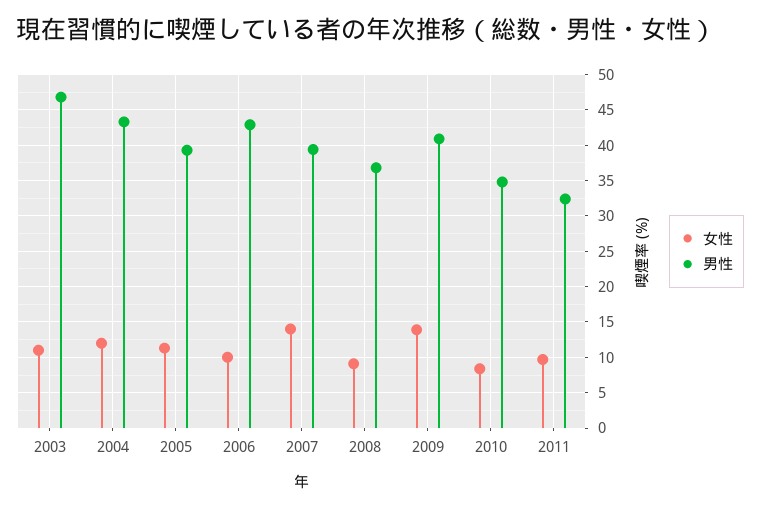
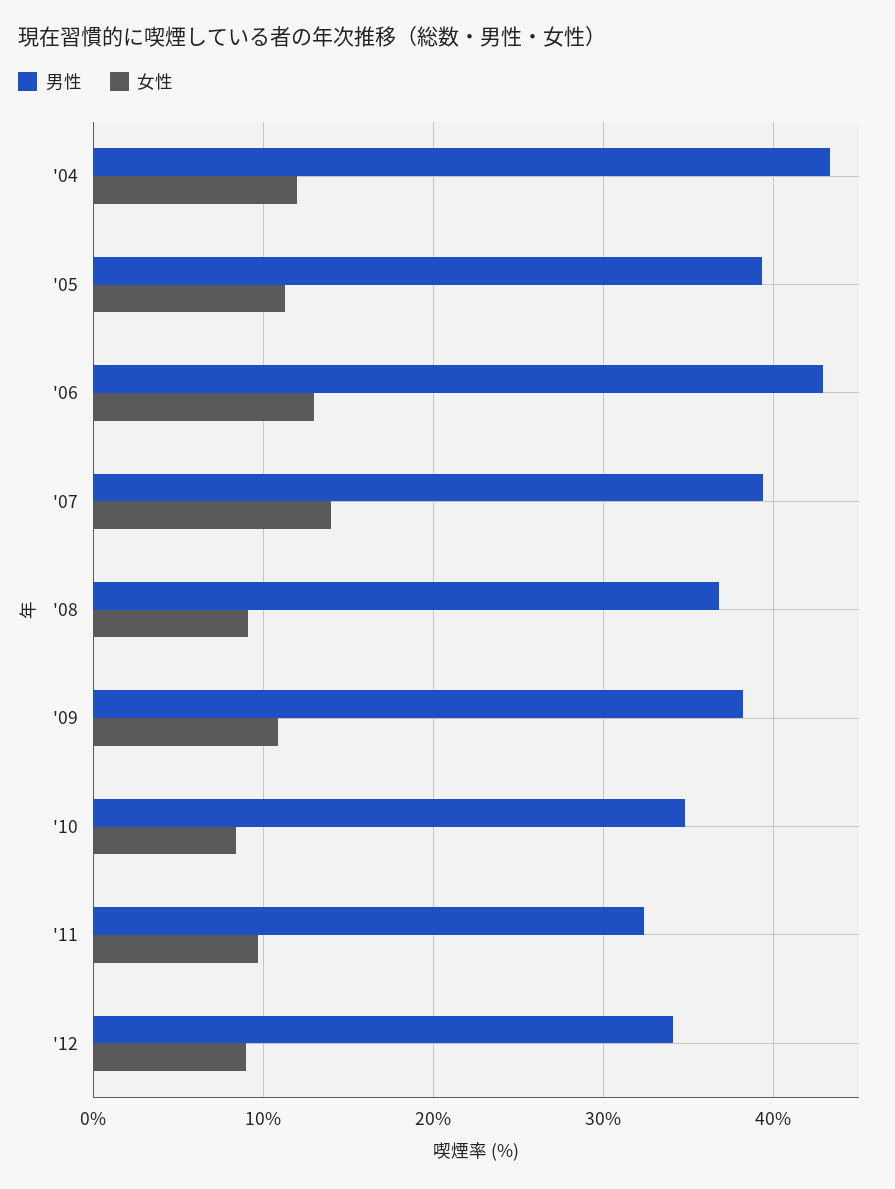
女性, 2003: 11 -> none
男性, 2003: 47 -> none
女性, 2006: 10 -> 13
女性, 2009: 14 -> 11
男性, 2009: 41 -> 38
男性, '12: none -> 34
女性, '12: none -> 9

